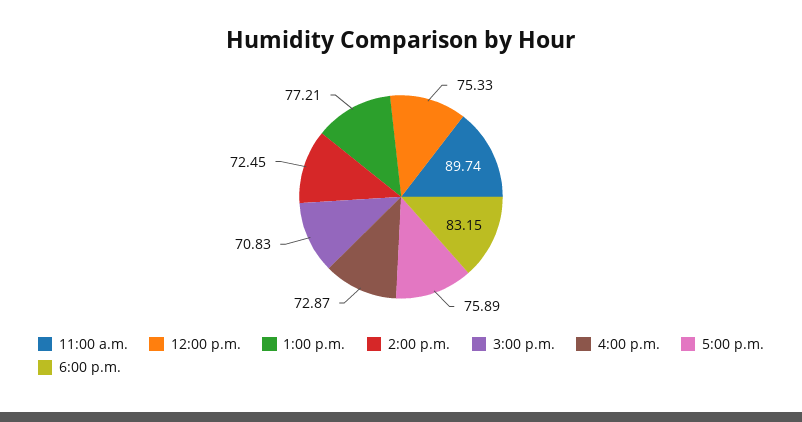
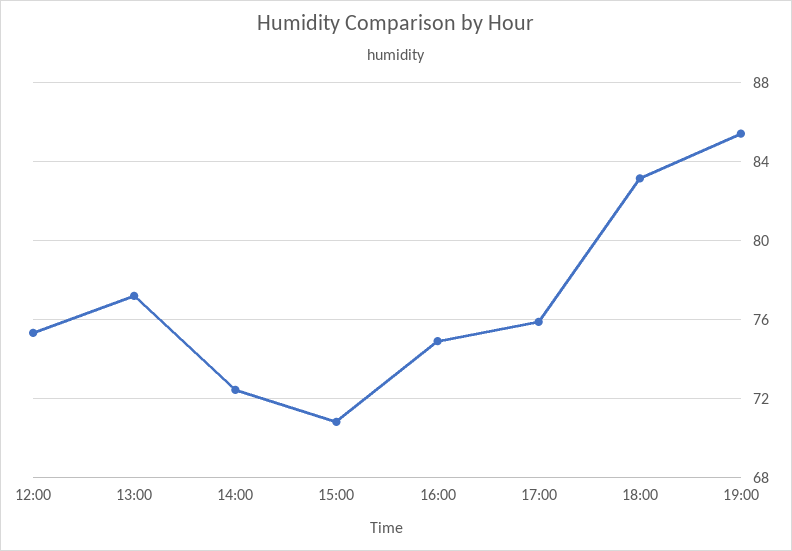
11:00 a.m.: 89.74 -> none
4:00 p.m.: 72.87 -> 75
19:00: none -> 85.5

